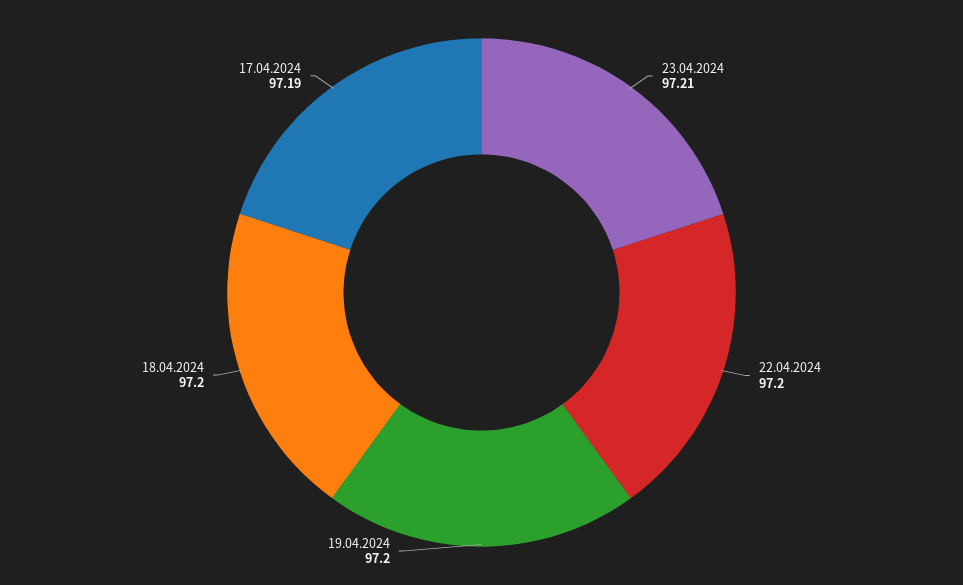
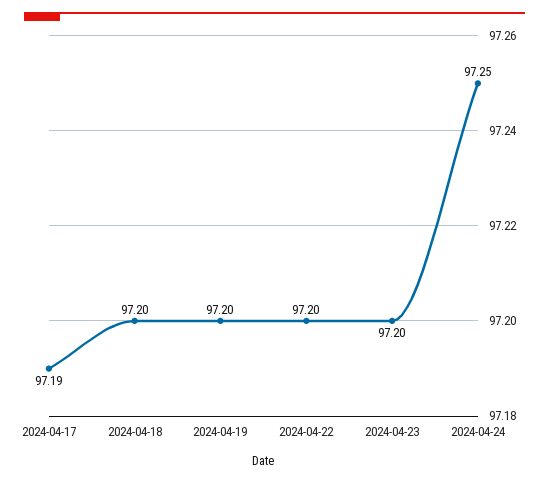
23.04.2024: 97.21 -> 97.2
2024-04-24: none -> 97.25

